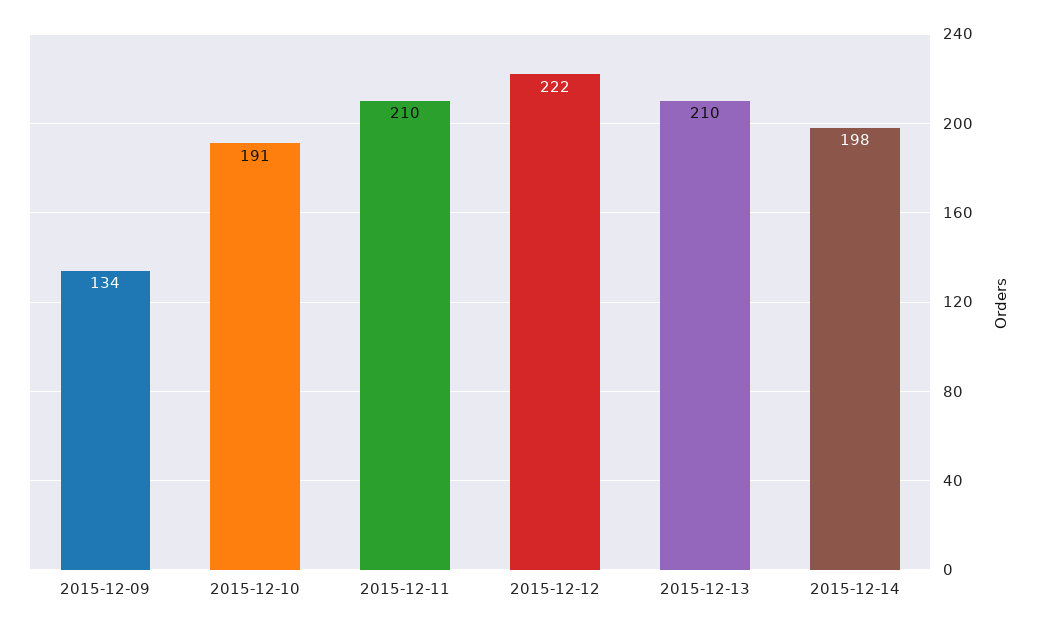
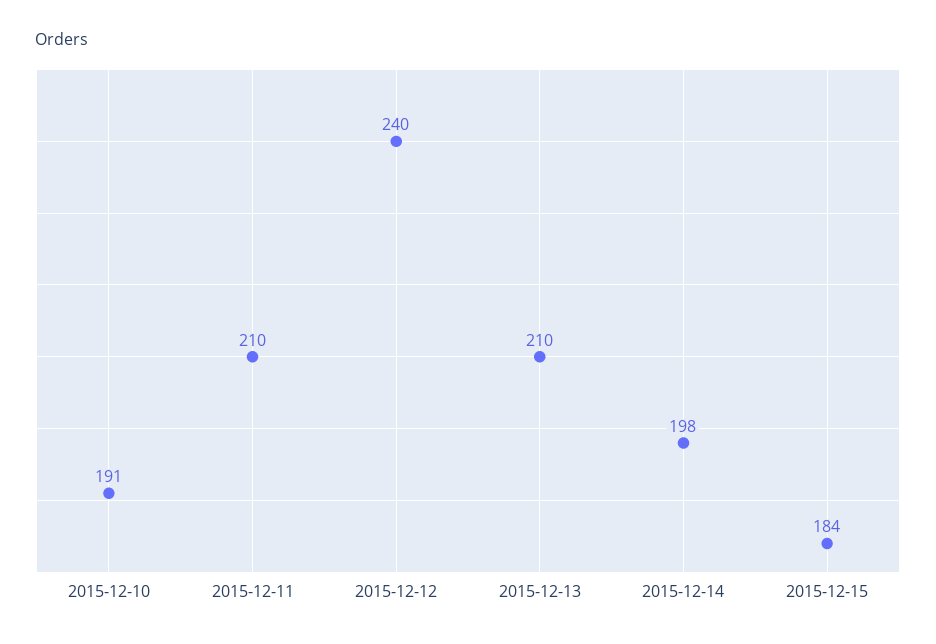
2015-12-09: 134 -> none
2015-12-12: 222 -> 240
2015-12-15: none -> 184

